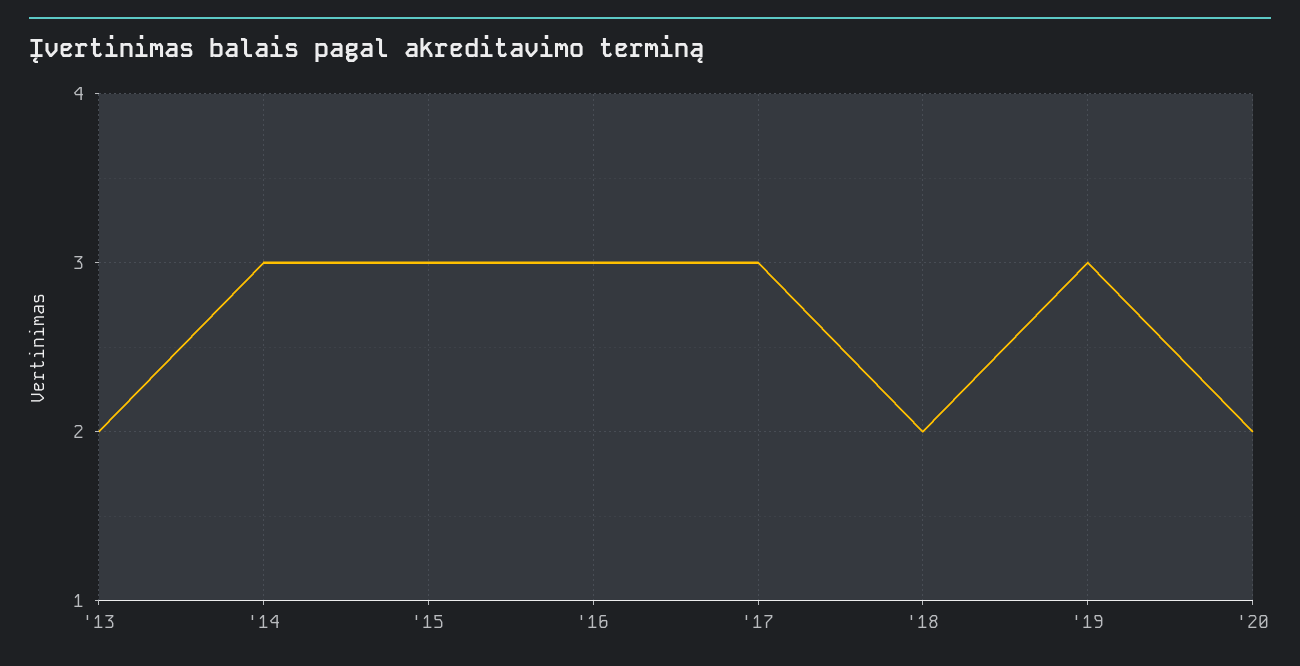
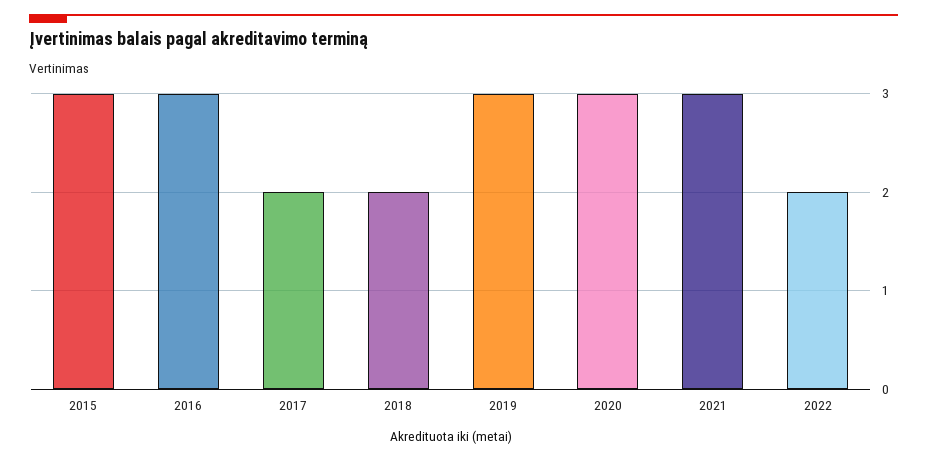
'13: 2 -> none
'14: 3 -> none
'17: 3 -> 2
'20: 2 -> 3
2021: none -> 3
2022: none -> 2

